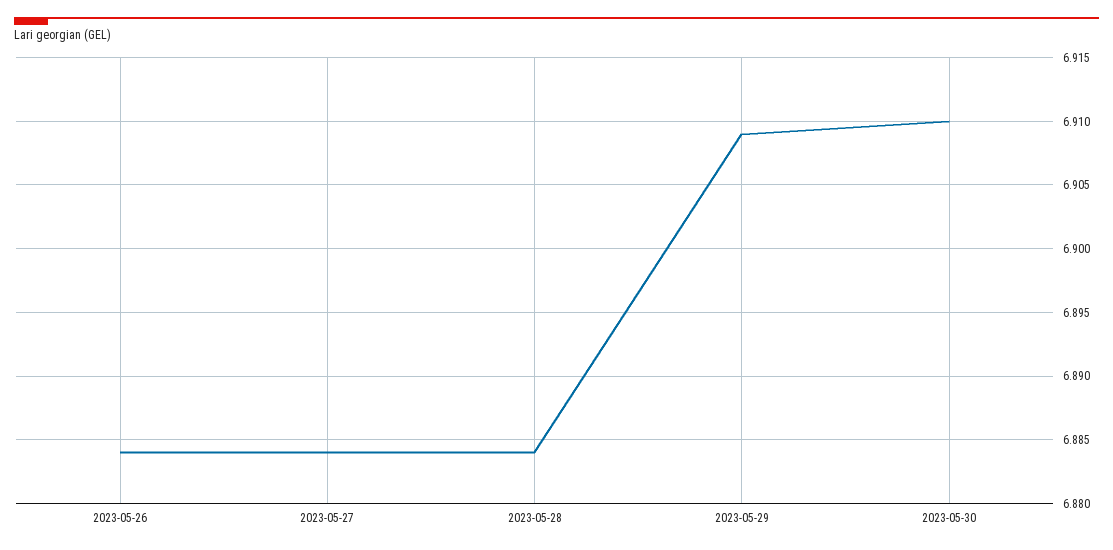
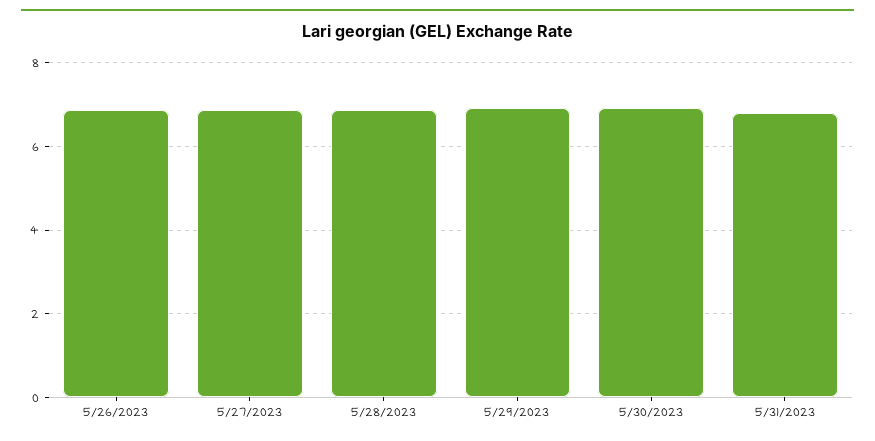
5/31/2023: none -> 6.8

